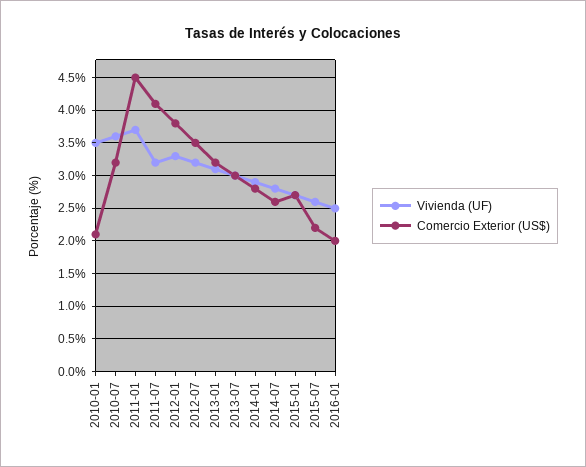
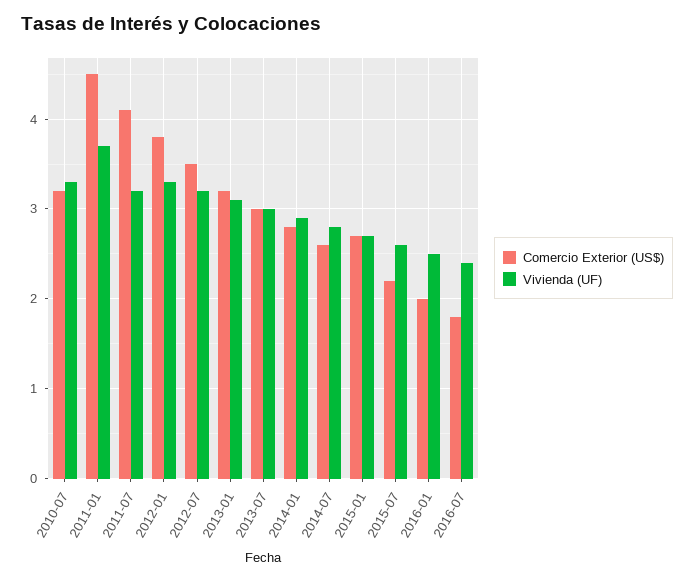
Vivienda (UF), 2010-01: 3.5 -> none
Comercio Exterior (US$), 2010-01: 2.1 -> none
Vivienda (UF), 2010-07: 3.6 -> 3.3
Comercio Exterior (US$), 2016-07: none -> 1.8
Vivienda (UF), 2016-07: none -> 2.4

